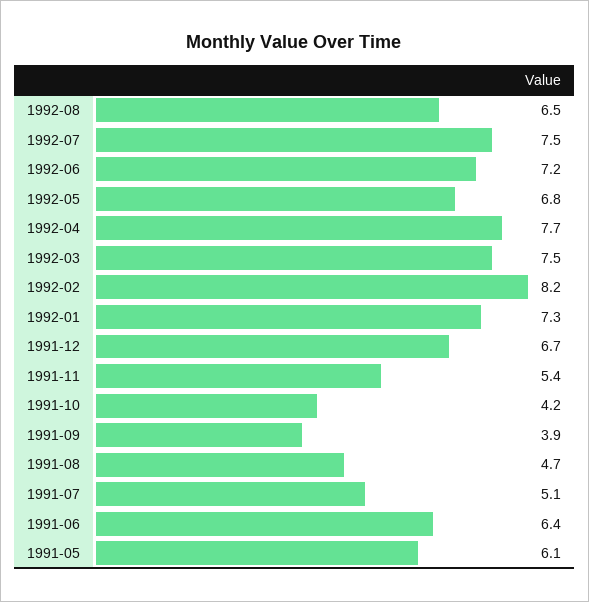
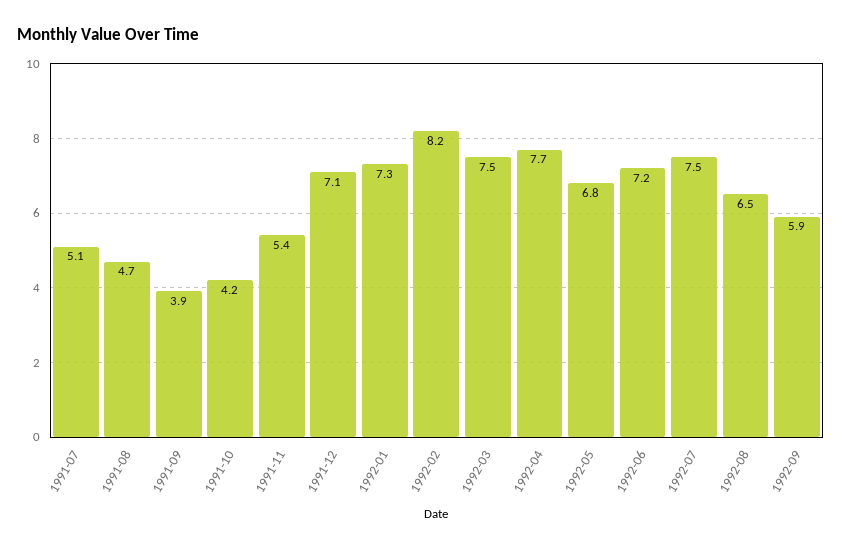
1991-12: 6.7 -> 7.1
1991-06: 6.4 -> none
1991-05: 6.1 -> none
1992-09: none -> 5.9

